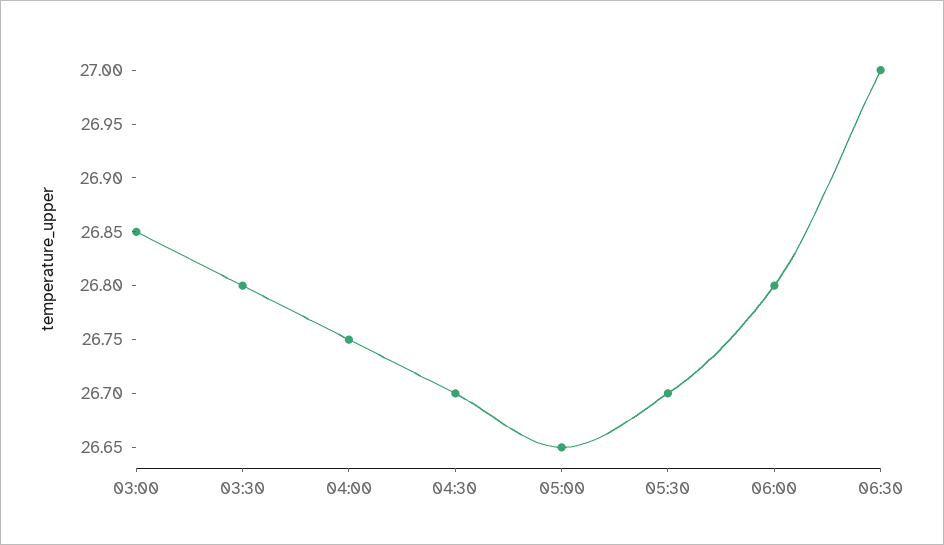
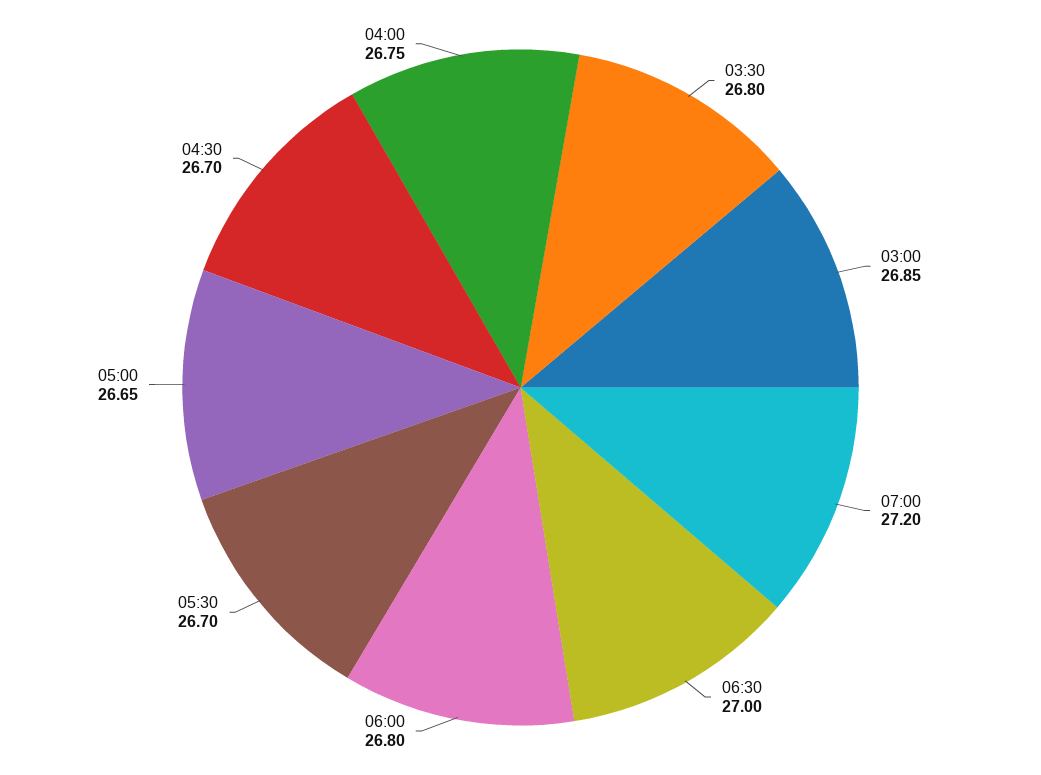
07:00: none -> 27.2

